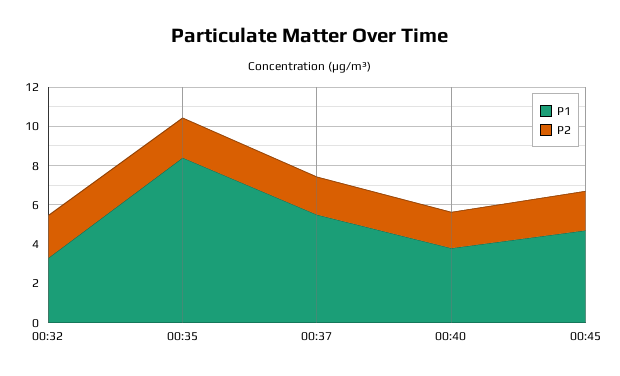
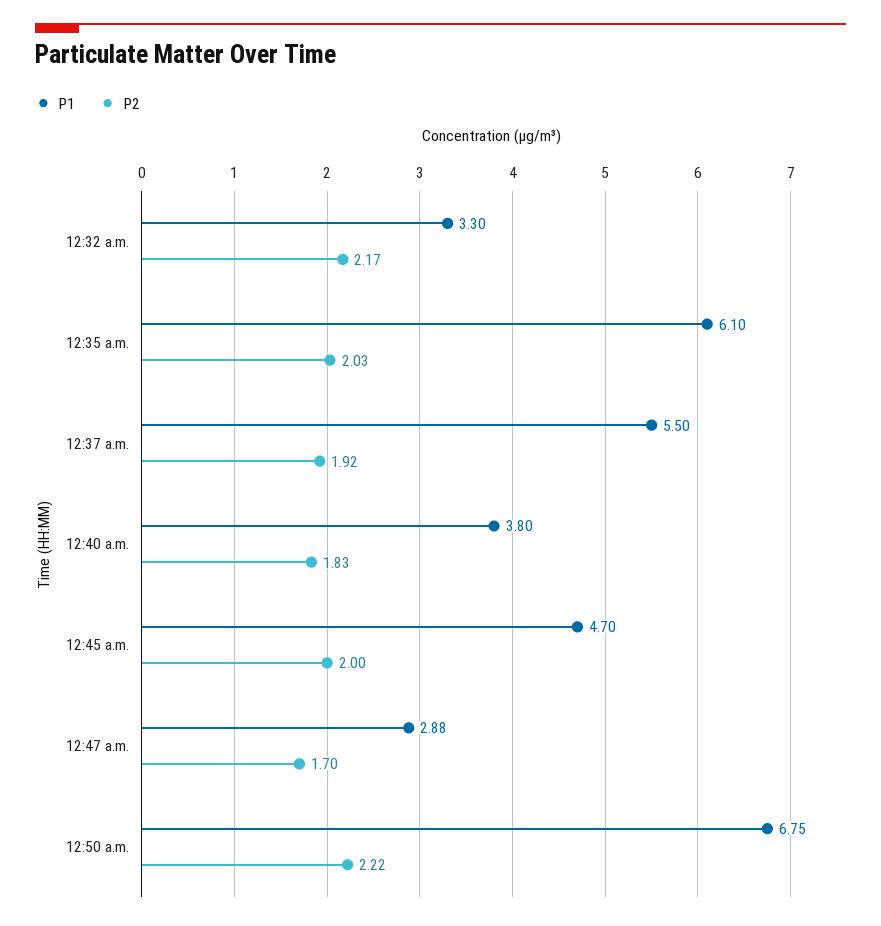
P1, 00:35: 8.5 -> 6.1
P1, 12:47 a.m.: none -> 2.88
P2, 12:47 a.m.: none -> 1.7
P1, 12:50 a.m.: none -> 6.75
P2, 12:50 a.m.: none -> 2.22

